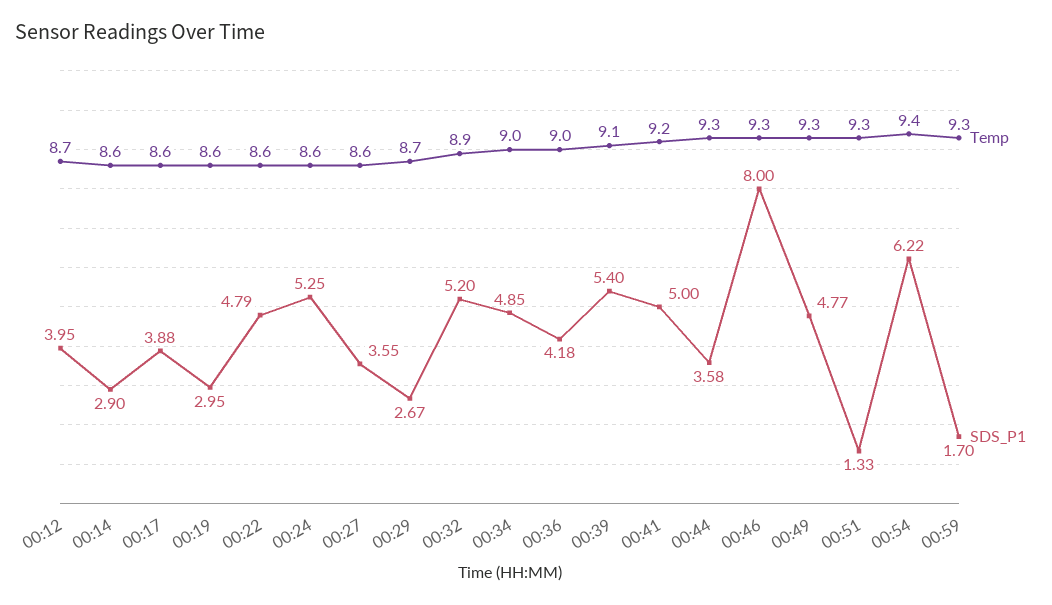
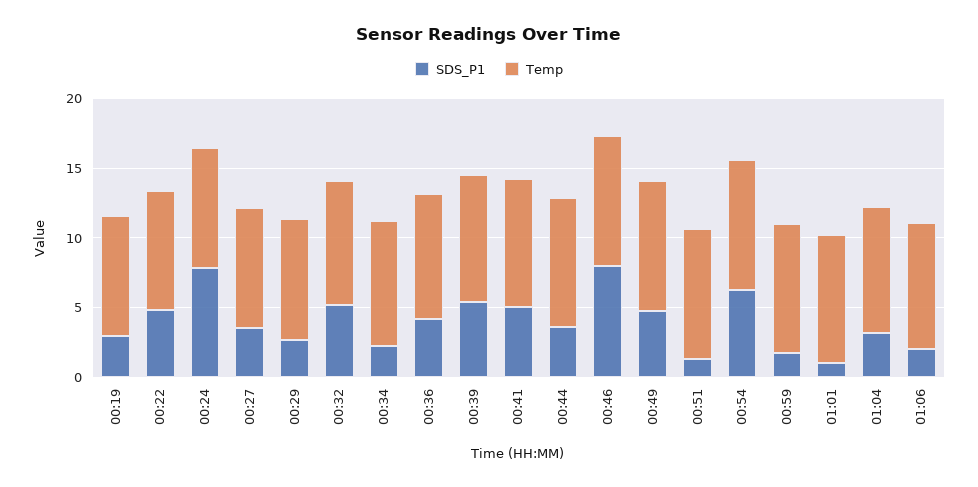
Temp, 00:12: 8.7 -> none
SDS_P1, 00:12: 3.95 -> none
Temp, 00:14: 8.6 -> none
SDS_P1, 00:14: 2.9 -> none
Temp, 00:17: 8.6 -> none
SDS_P1, 00:17: 3.88 -> none
SDS_P1, 00:24: 5.25 -> 8
SDS_P1, 00:34: 4.85 -> 2
SDS_P1, 01:01: none -> 1
Temp, 01:01: none -> 9
SDS_P1, 01:04: none -> 3
Temp, 01:04: none -> 9
SDS_P1, 01:06: none -> 2
Temp, 01:06: none -> 9

